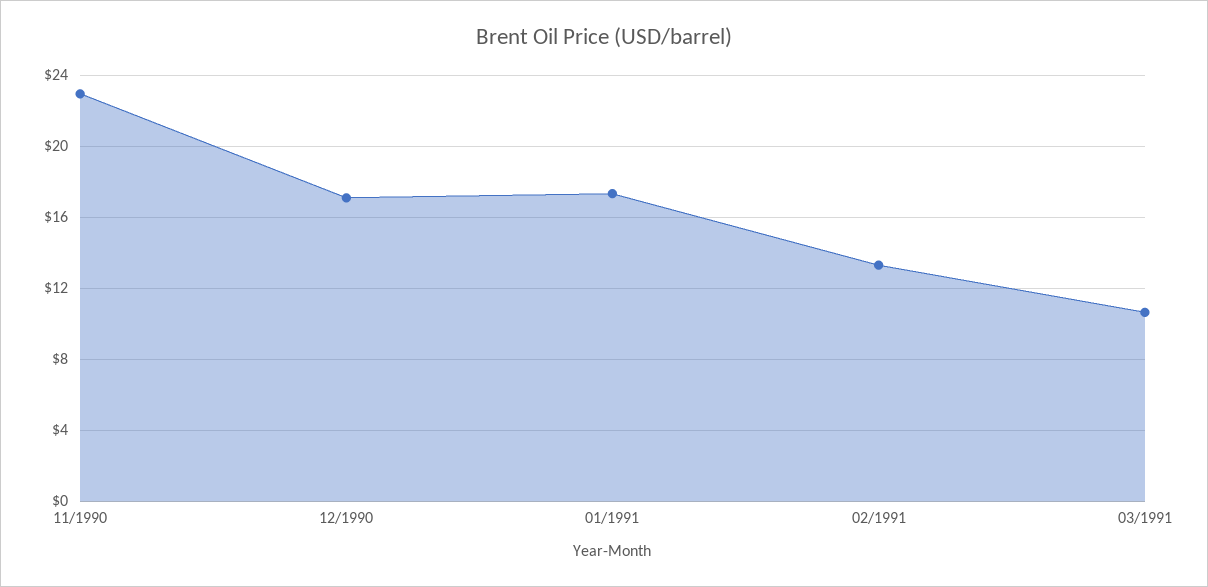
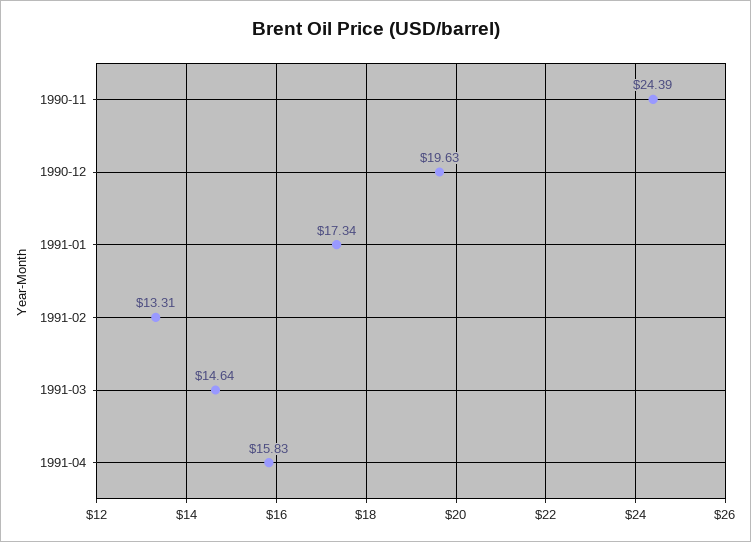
11/1990: 23 -> 24.39
12/1990: 17 -> 19.63
03/1991: 10.5 -> 14.64
1991-04: none -> 15.83

